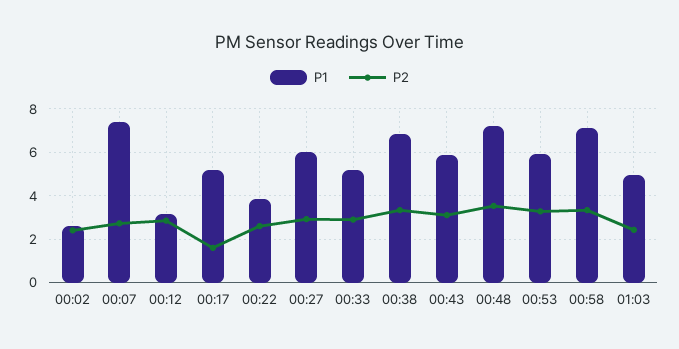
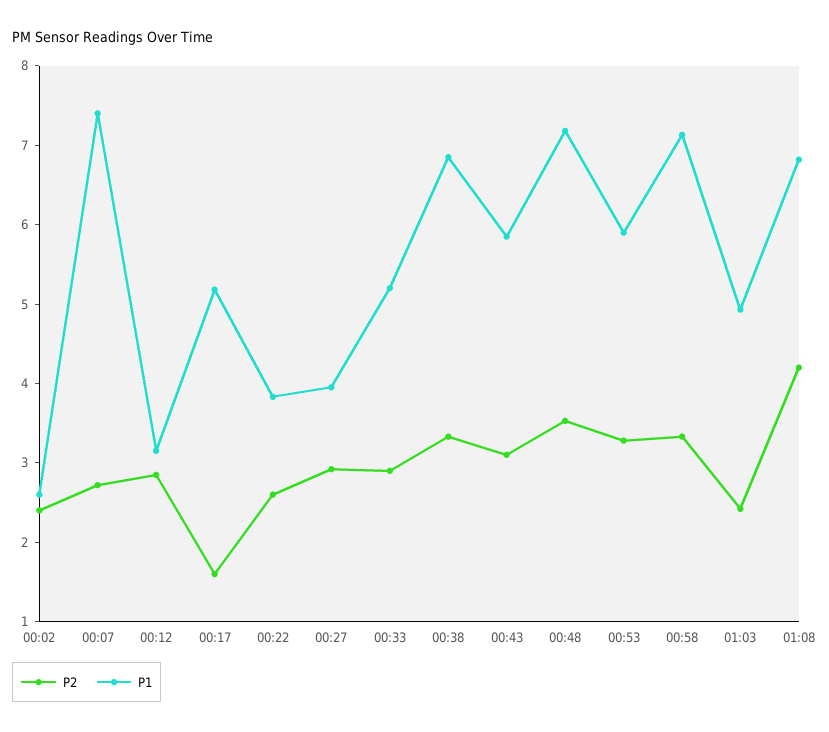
P1, 00:27: 6 -> 4
P2, 01:08: none -> 4.2
P1, 01:08: none -> 6.8

